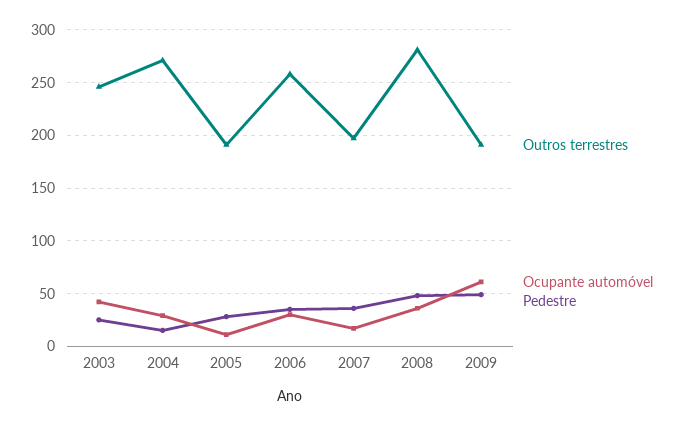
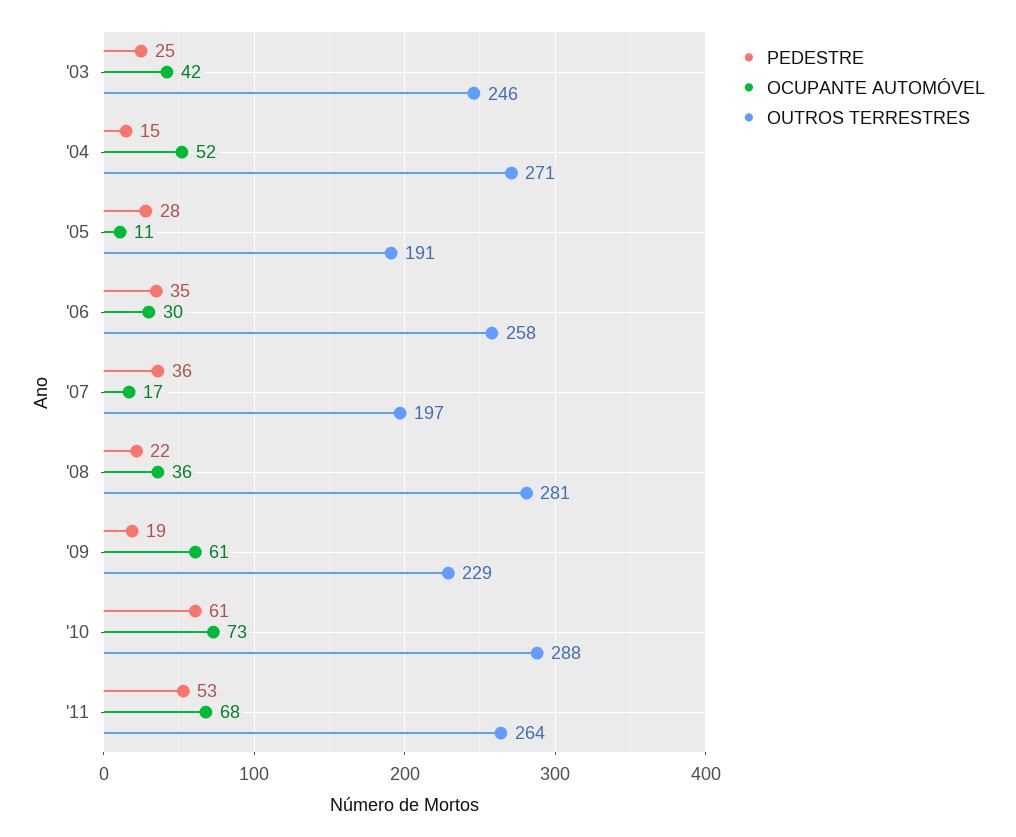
Ocupante automóvel, 2004: 30 -> 52
Pedestre, 2008: 50 -> 22
Outros terrestres, 2009: 190 -> 229
Pedestre, 2009: 50 -> 19
Pedestre, '10: none -> 61
Ocupante automóvel, '10: none -> 73
Outros terrestres, '10: none -> 288
Pedestre, '11: none -> 53
Ocupante automóvel, '11: none -> 68
Outros terrestres, '11: none -> 264

